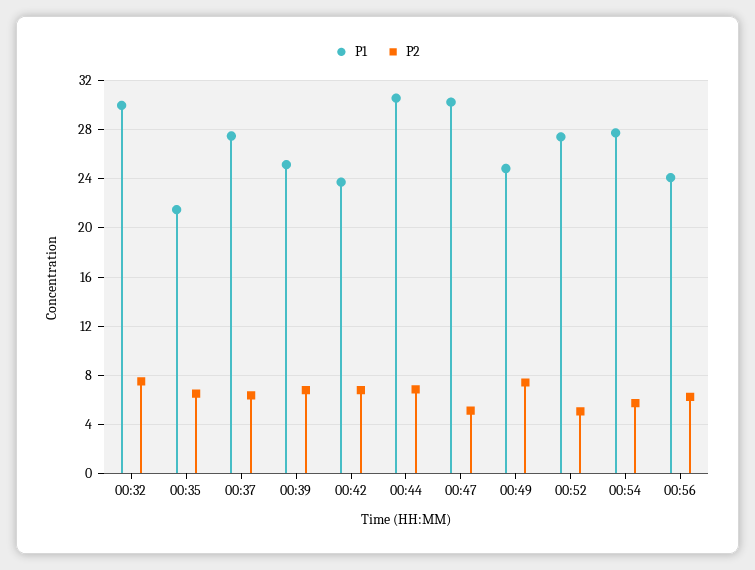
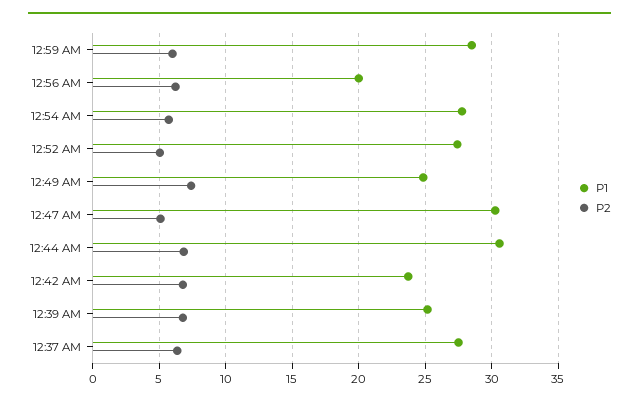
P1, 00:32: 30 -> none
P2, 00:32: 7.5 -> none
P1, 00:35: 21.5 -> none
P2, 00:35: 6.5 -> none
P1, 00:56: 24 -> 20
P1, 12:59 AM: none -> 28.5
P2, 12:59 AM: none -> 6

